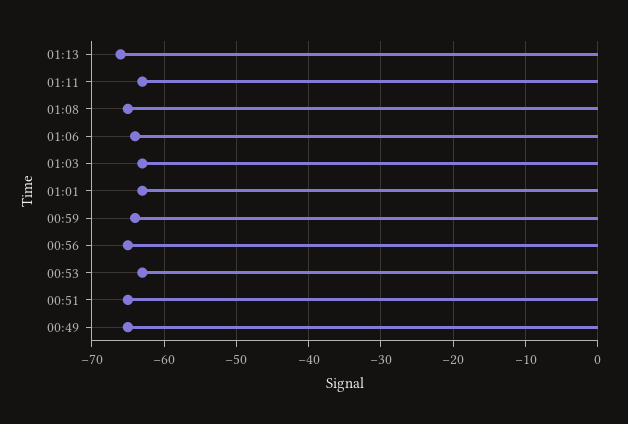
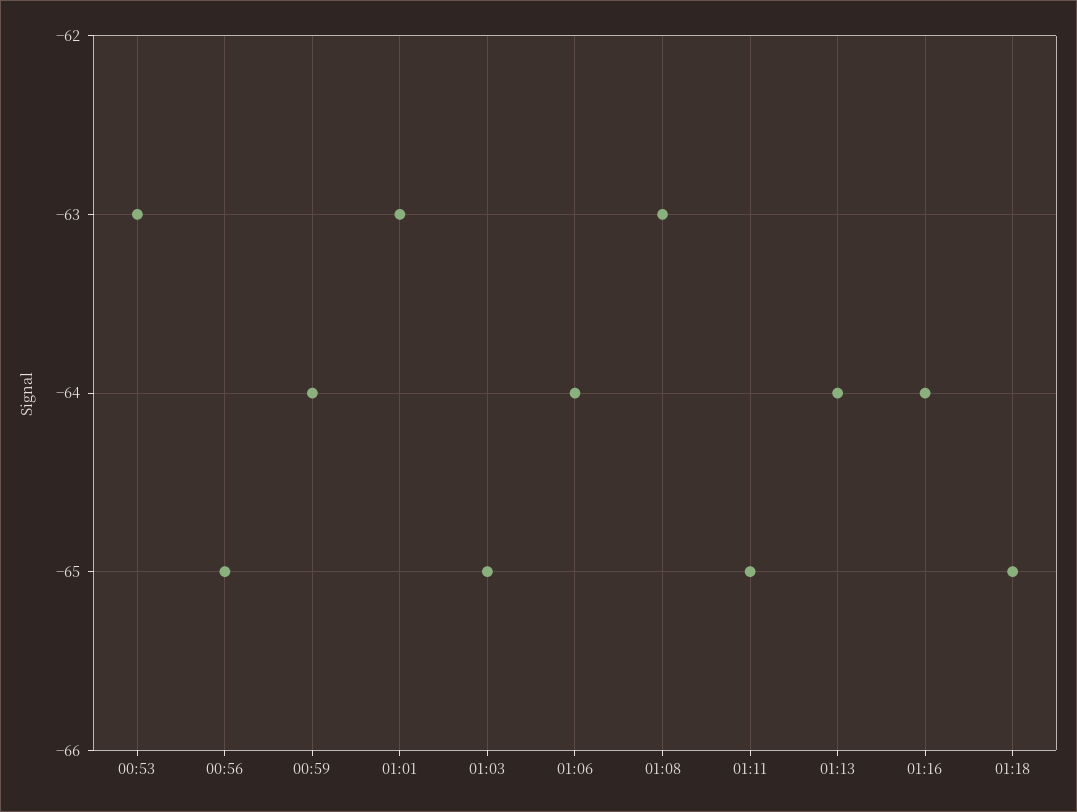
01:13: -66 -> -64
01:11: -63 -> -65
01:08: -65 -> -63
01:03: -63 -> -65
00:51: -65 -> none
00:49: -65 -> none
01:16: none -> -64
01:18: none -> -65

